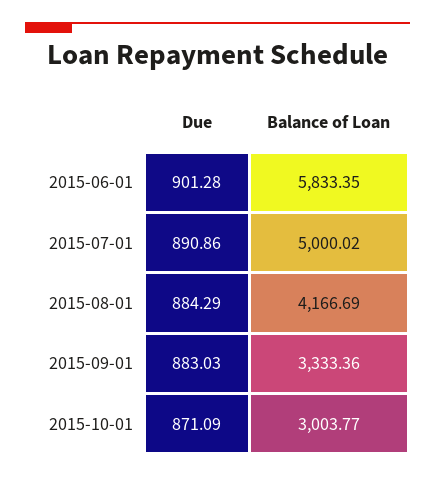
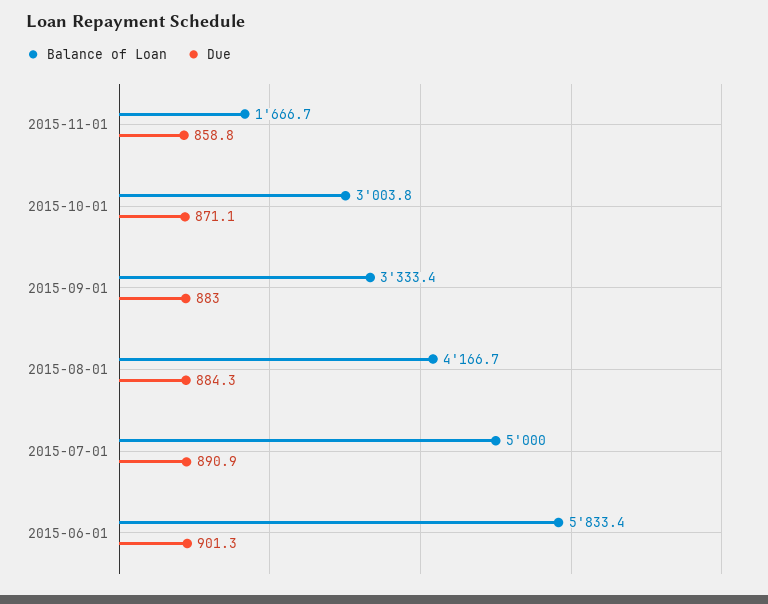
Balance of Loan, 2015-11-01: none -> 1666.7
Due, 2015-11-01: none -> 858.8

